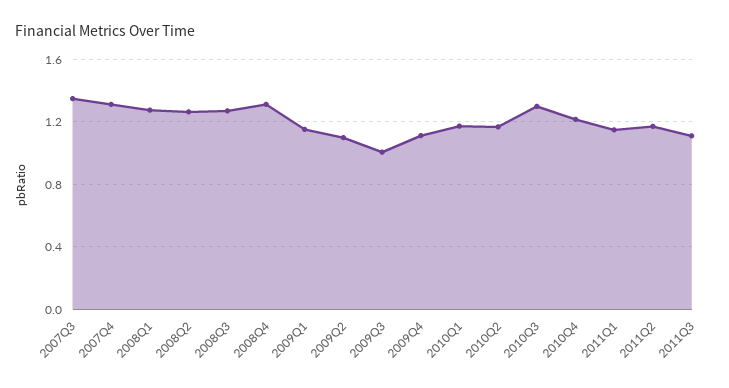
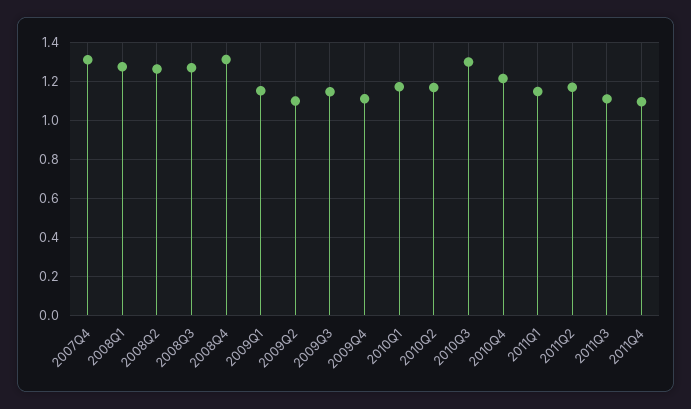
2007Q3: 1.35 -> none
2009Q3: 1 -> 1.15
2011Q4: none -> 1.1

